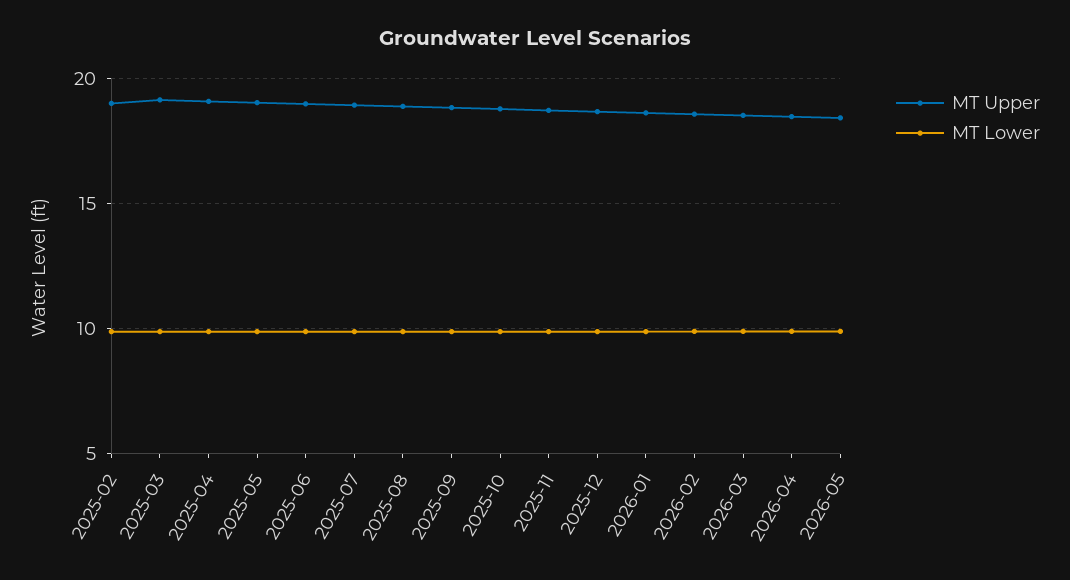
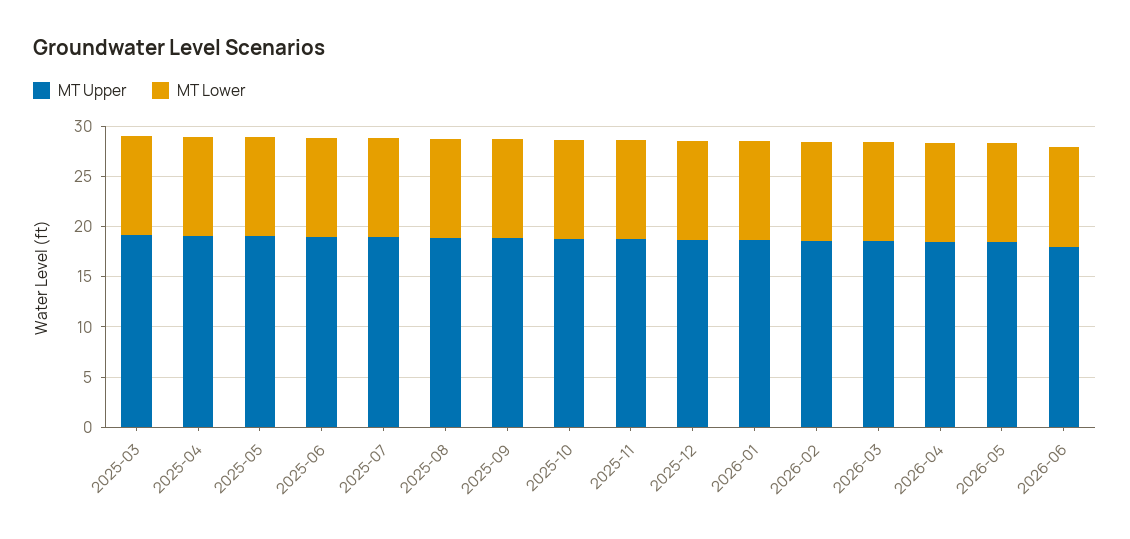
MT Upper, 2025-02: 19 -> none
MT Lower, 2025-02: 10 -> none
MT Upper, 2026-06: none -> 18
MT Lower, 2026-06: none -> 10

